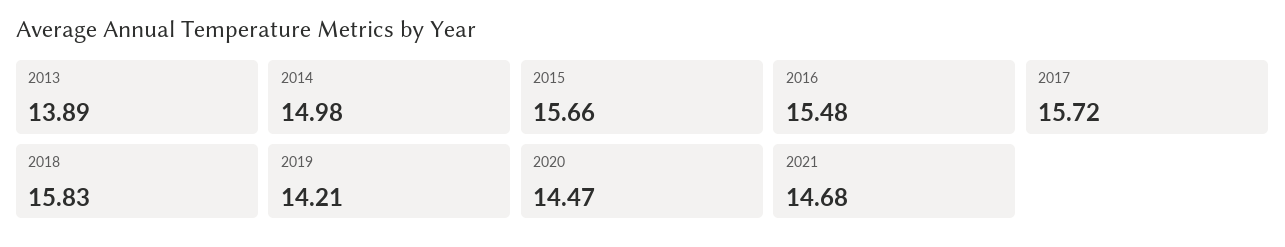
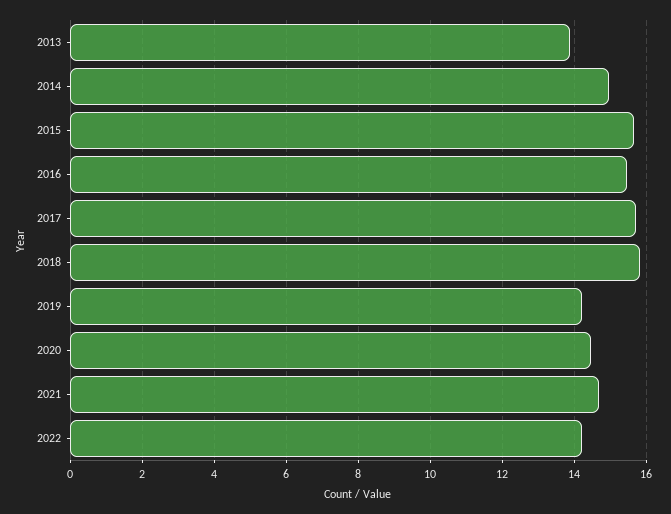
2022: none -> 14.2

